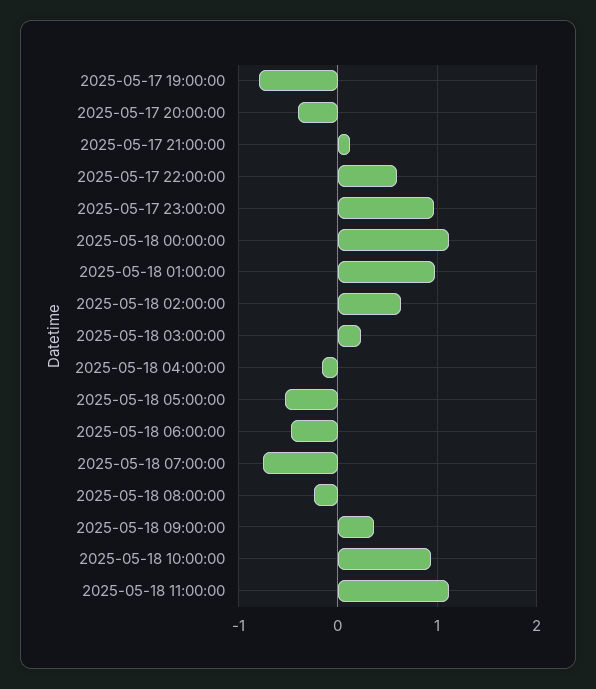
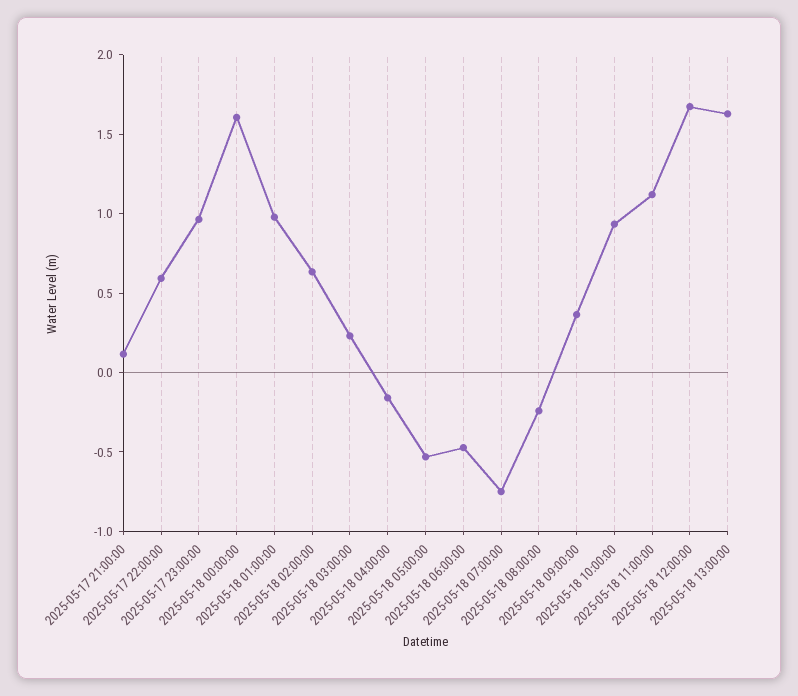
2025-05-17 19:00:00: -0.8 -> none
2025-05-17 20:00:00: -0.4 -> none
2025-05-18 00:00:00: 1.1 -> 1.6
2025-05-18 12:00:00: none -> 1.7
2025-05-18 13:00:00: none -> 1.6

